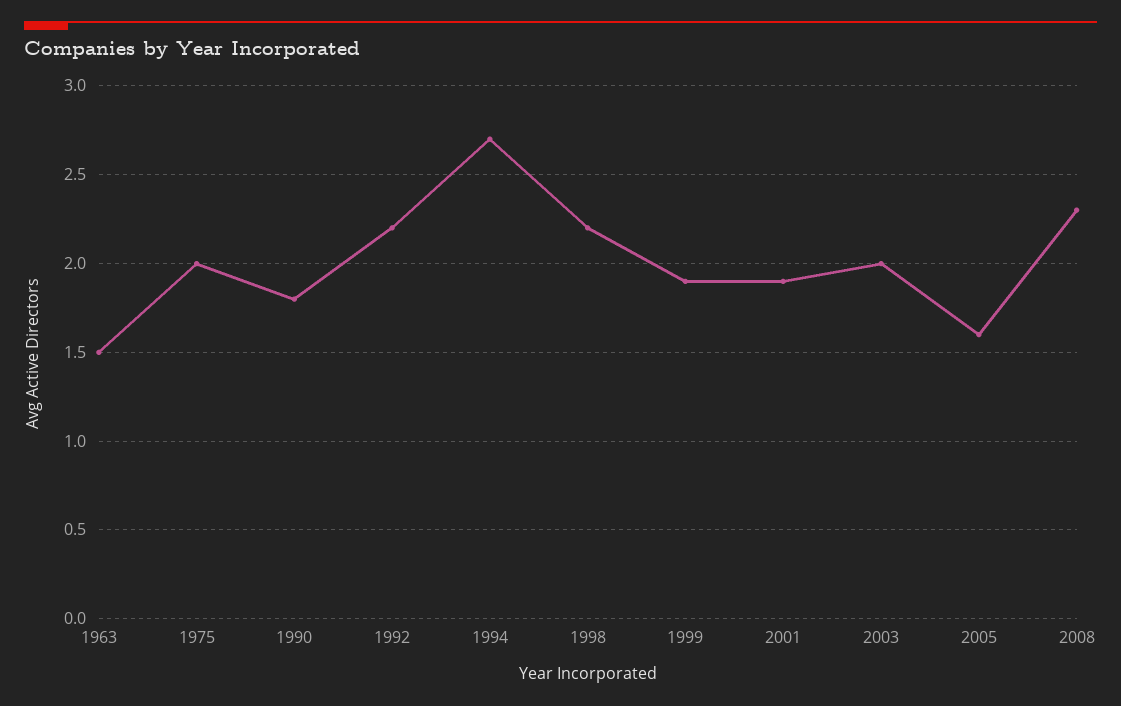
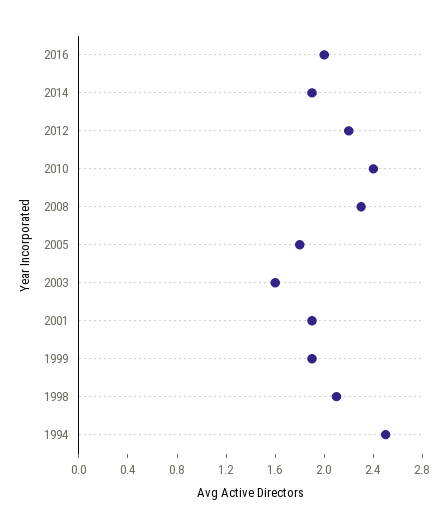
1963: 1.5 -> none
1975: 2 -> none
1990: 1.8 -> none
1992: 2.2 -> none
1994: 2.7 -> 2.5
1998: 2.2 -> 2.1
2003: 2 -> 1.6
2005: 1.6 -> 1.8
2016: none -> 2
2014: none -> 1.9
2012: none -> 2.2
2010: none -> 2.4

